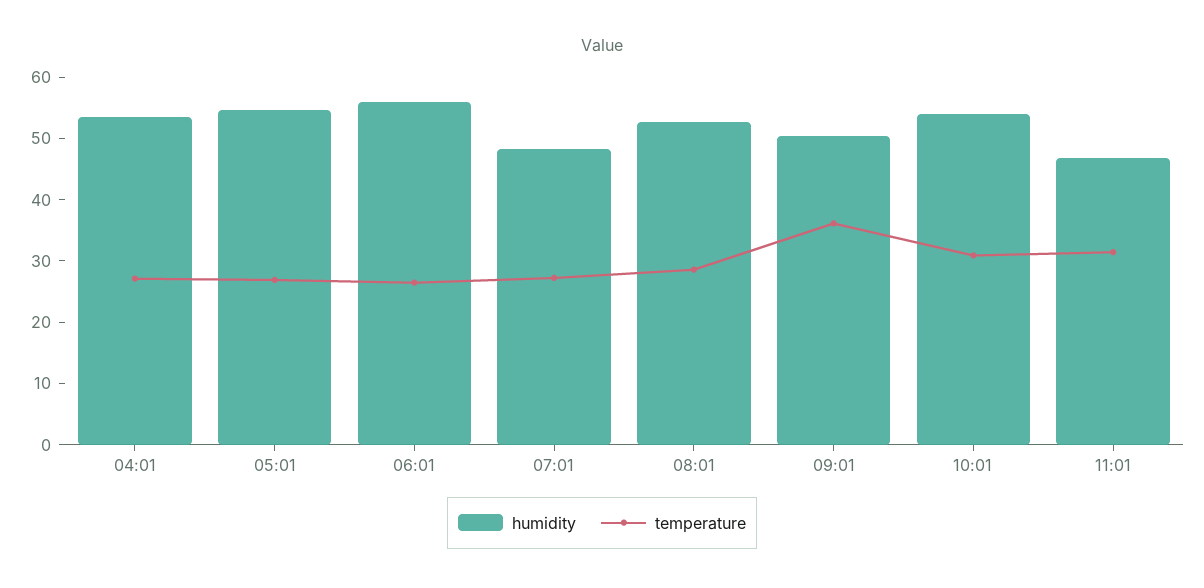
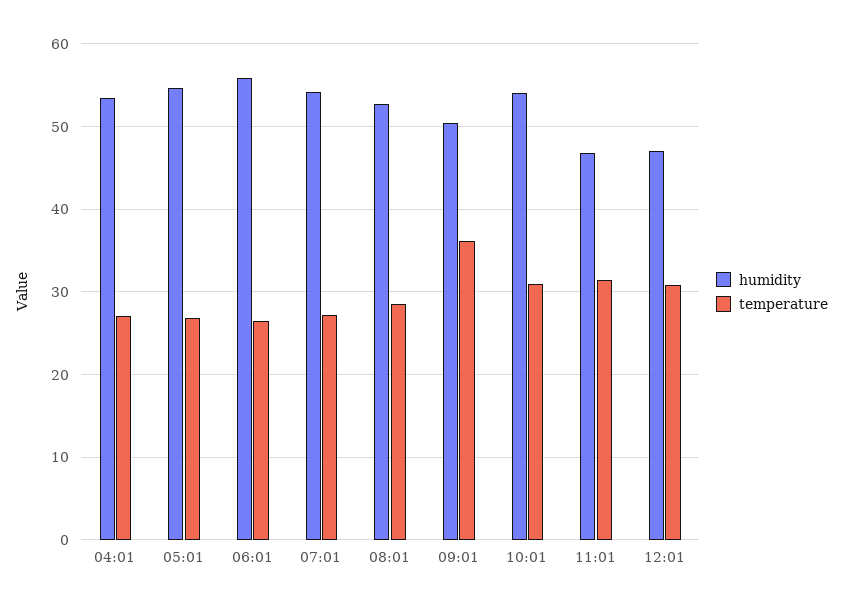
humidity, 07:01: 48 -> 54
humidity, 12:01: none -> 47
temperature, 12:01: none -> 31

